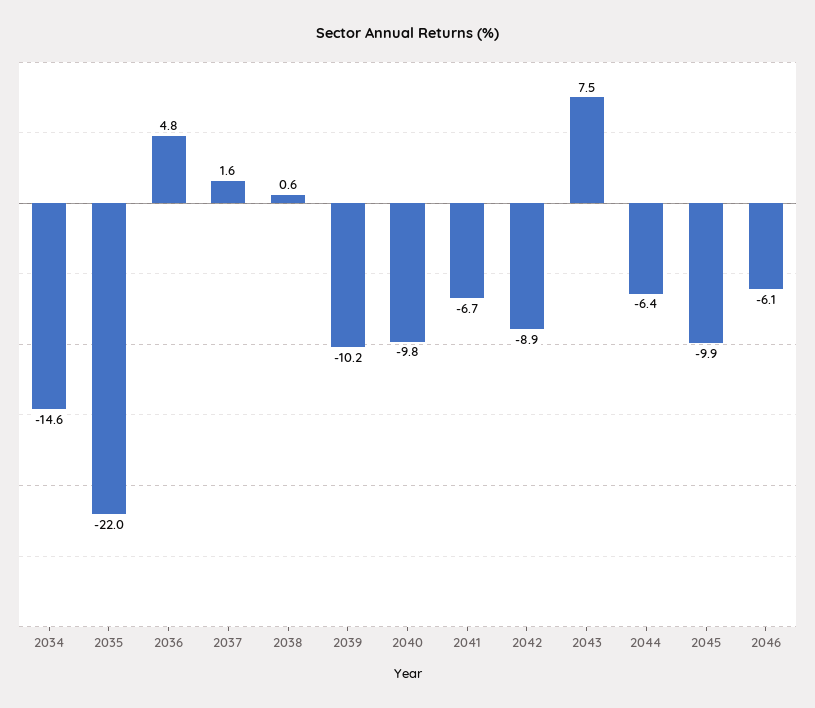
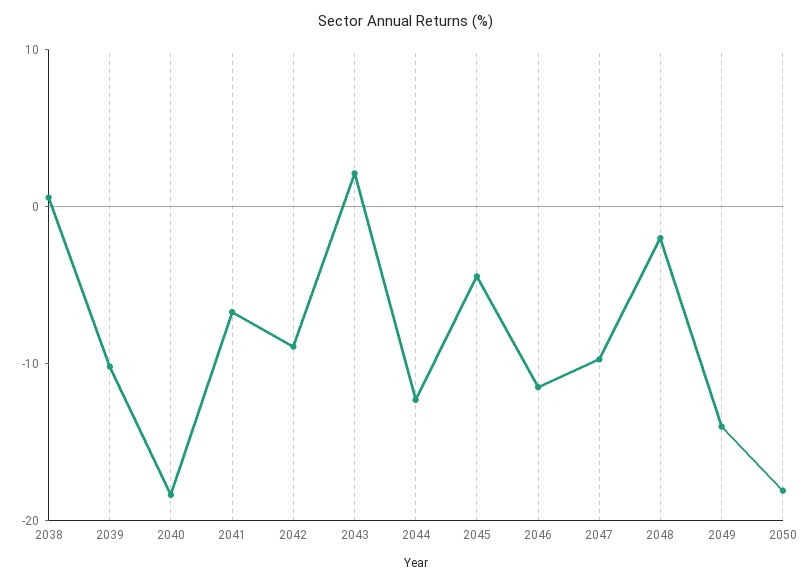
2034: -14.6 -> none
2035: -22 -> none
2036: 4.8 -> none
2037: 1.6 -> none
2040: -9.8 -> -18
2043: 7.5 -> 2
2044: -6.4 -> -12
2045: -9.9 -> -4
2046: -6.1 -> -12
2047: none -> -10
2048: none -> -2
2049: none -> -14
2050: none -> -18

